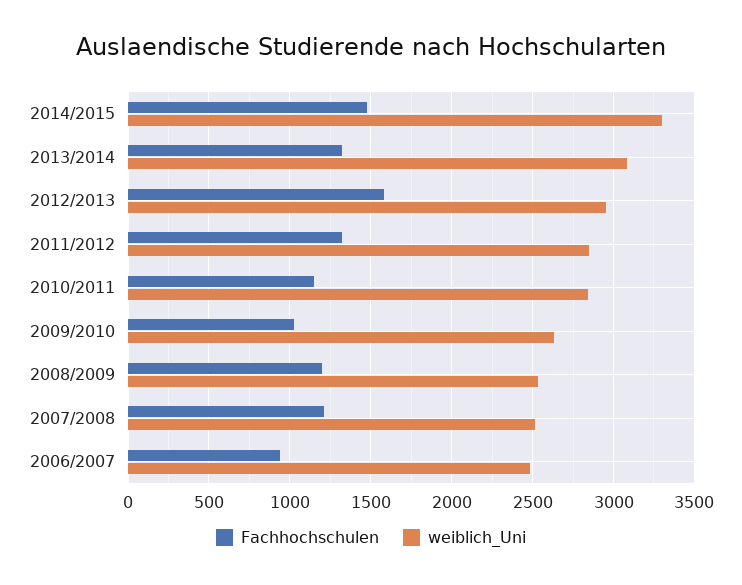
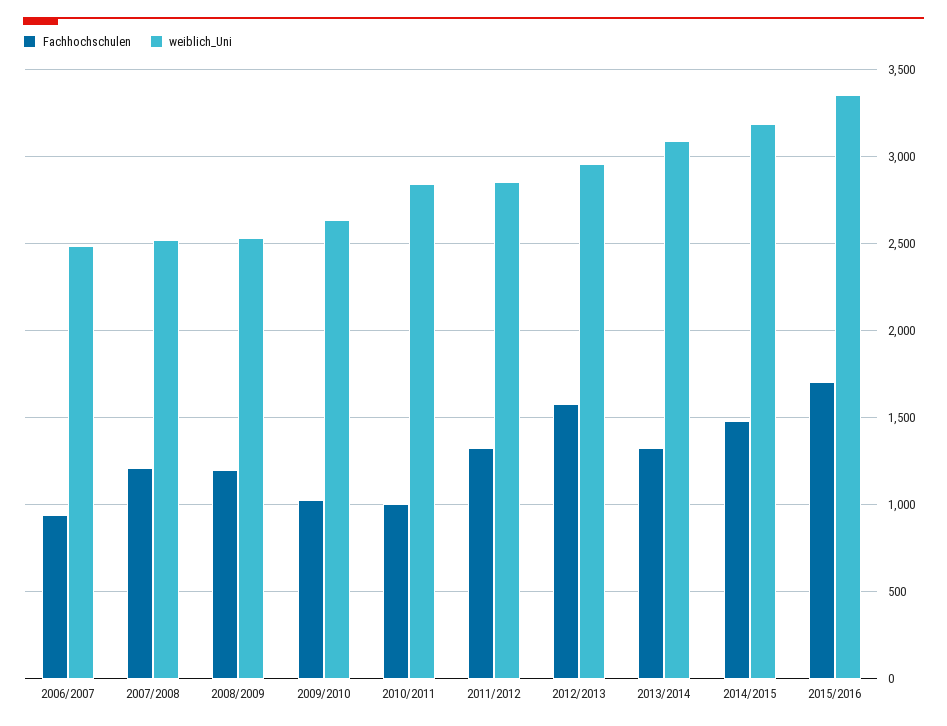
weiblich_Uni, 2014/2015: 3300 -> 3200
Fachhochschulen, 2010/2011: 1150 -> 1000
Fachhochschulen, 2015/2016: none -> 1700
weiblich_Uni, 2015/2016: none -> 3350

